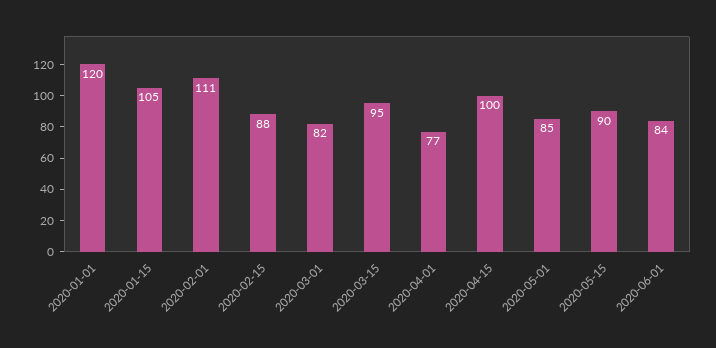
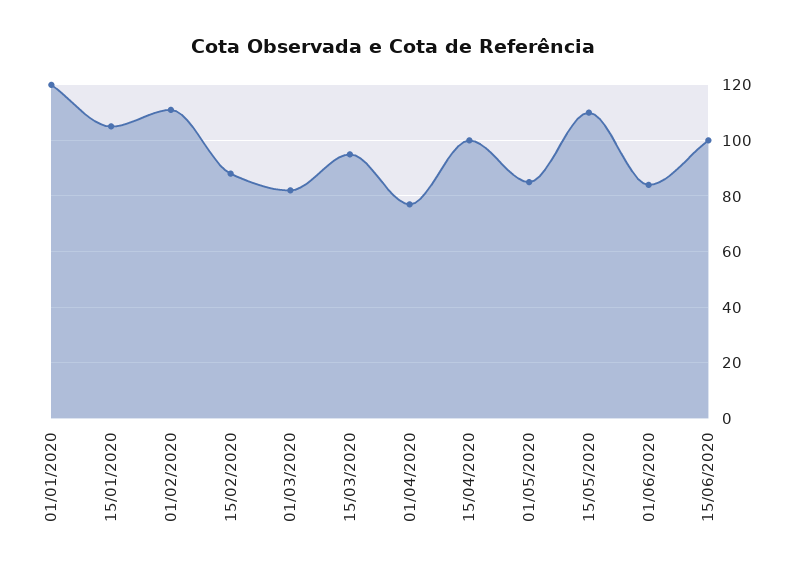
2020-05-15: 90 -> 110
15/06/2020: none -> 100

